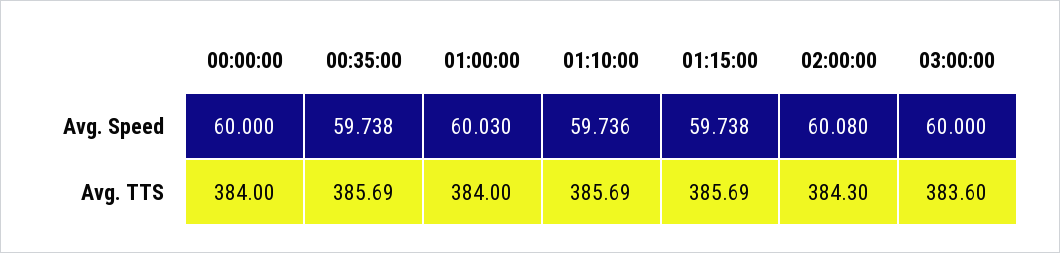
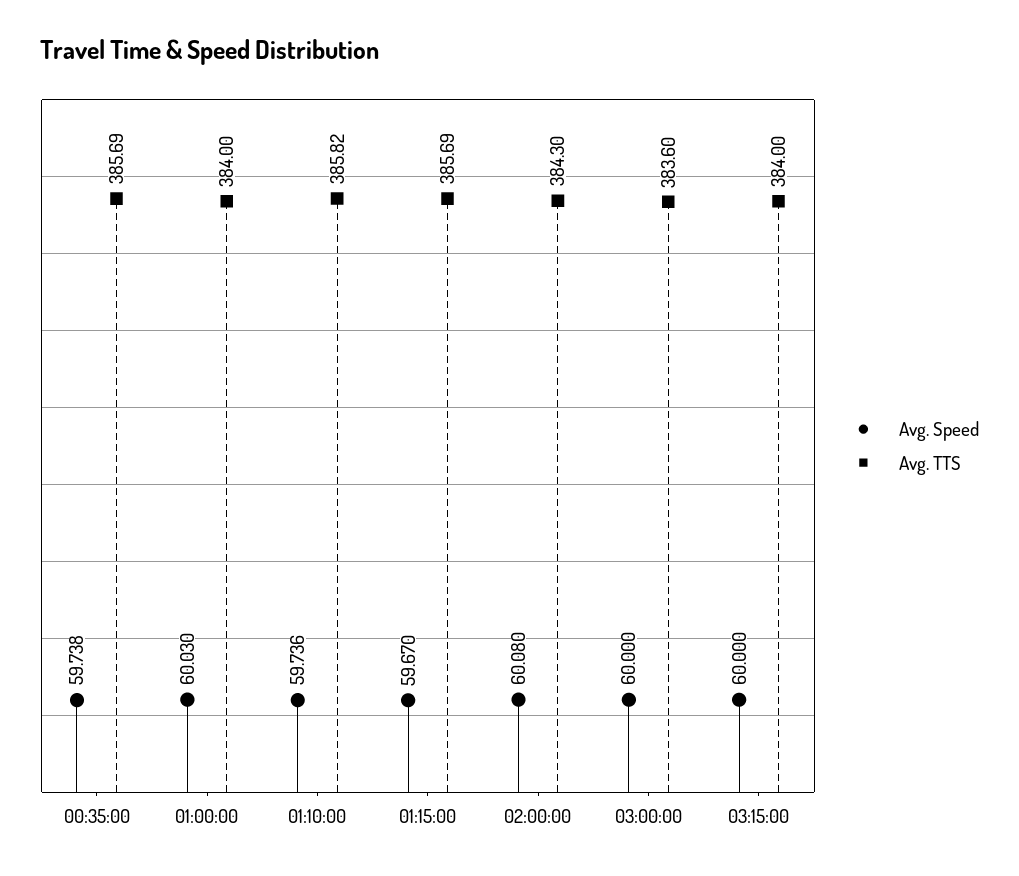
Avg. Speed, 00:00:00: 60 -> none
Avg. Speed, 01:15:00: 59.738 -> 59.67
Avg. TTS, 00:00:00: 384 -> none
Avg. TTS, 01:10:00: 385.69 -> 385.82
Avg. Speed, 03:15:00: none -> 60
Avg. TTS, 03:15:00: none -> 384

